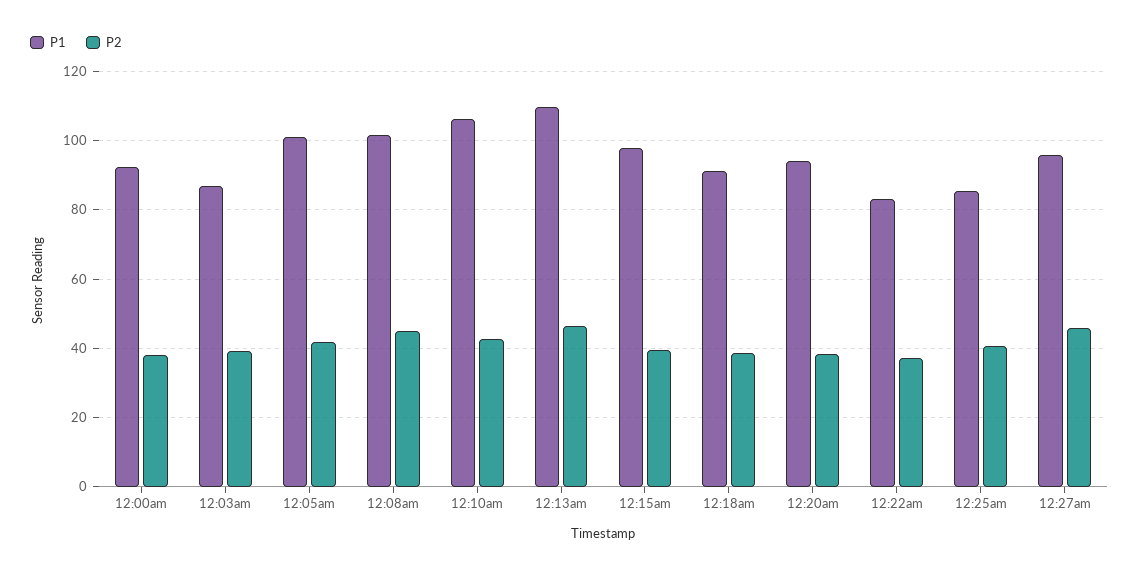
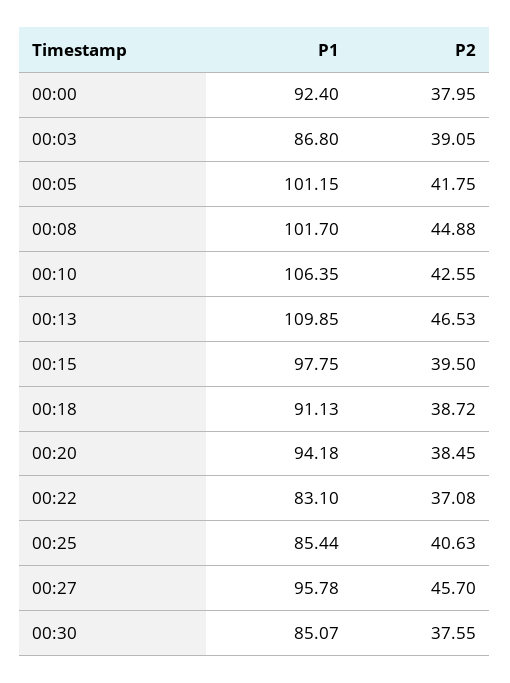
P1, 00:30: none -> 85.07
P2, 00:30: none -> 37.55

